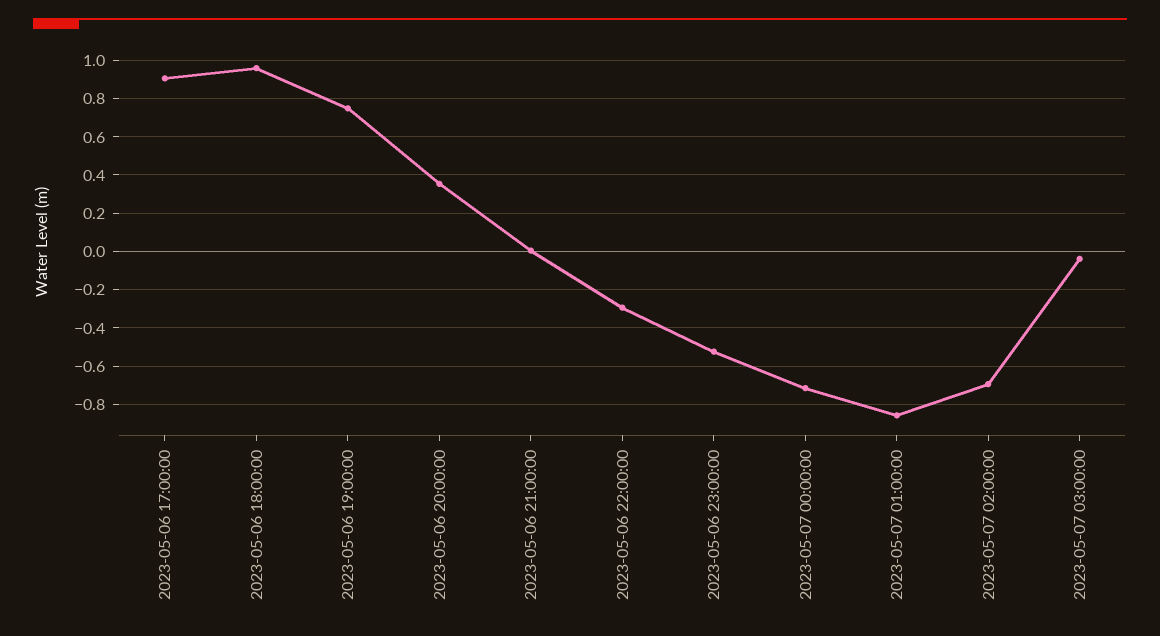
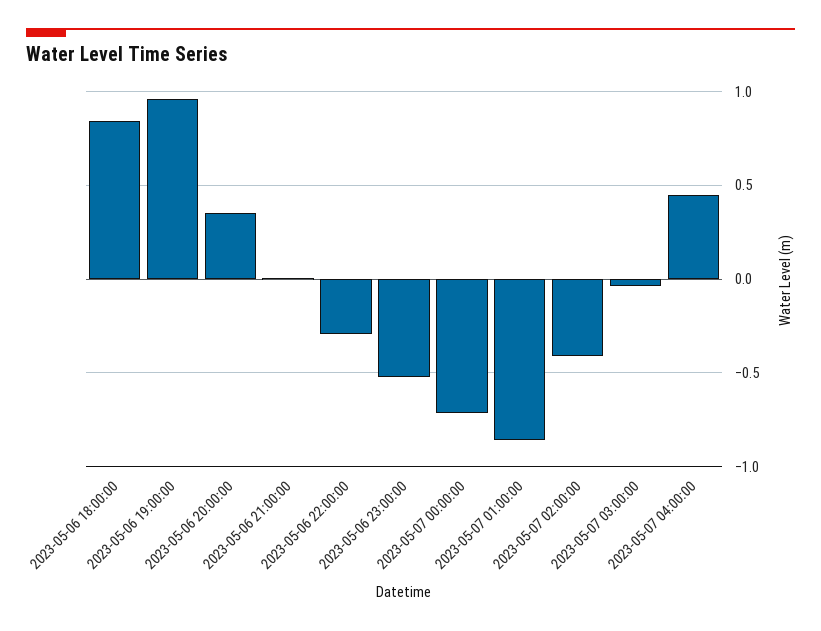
2023-05-06 17:00:00: 0.9 -> none
2023-05-06 18:00:00: 0.95 -> 0.85
2023-05-06 19:00:00: 0.75 -> 0.95
2023-05-07 02:00:00: -0.7 -> -0.4
2023-05-07 04:00:00: none -> 0.45

